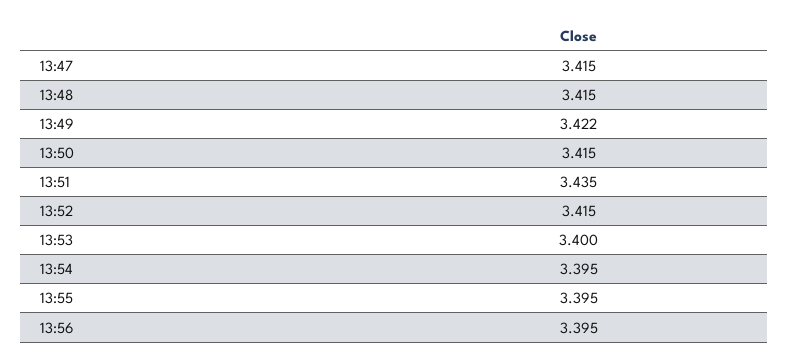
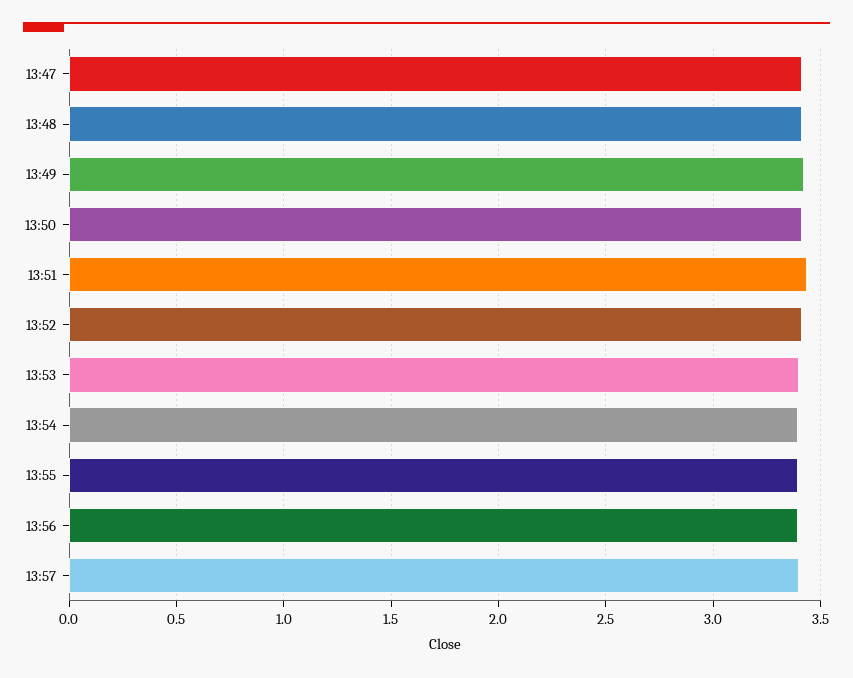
13:57: none -> 3.4

